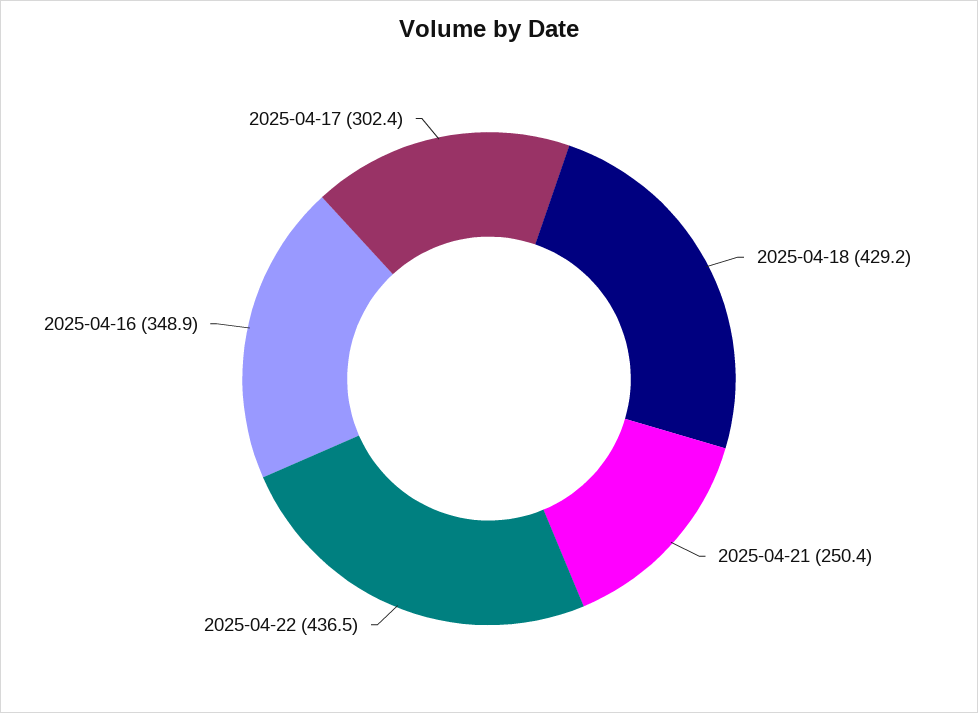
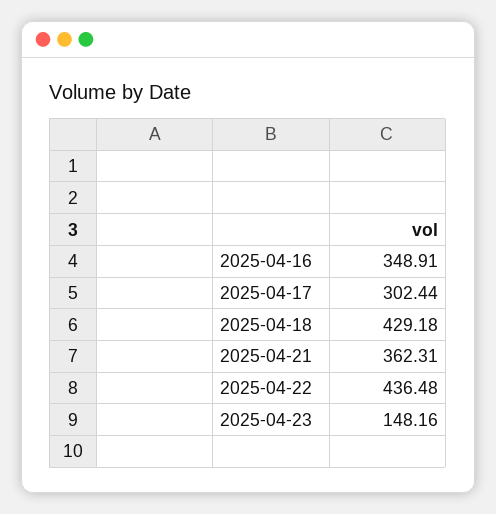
2025-04-21: 250.4 -> 362.31
2025-04-23: none -> 148.16

